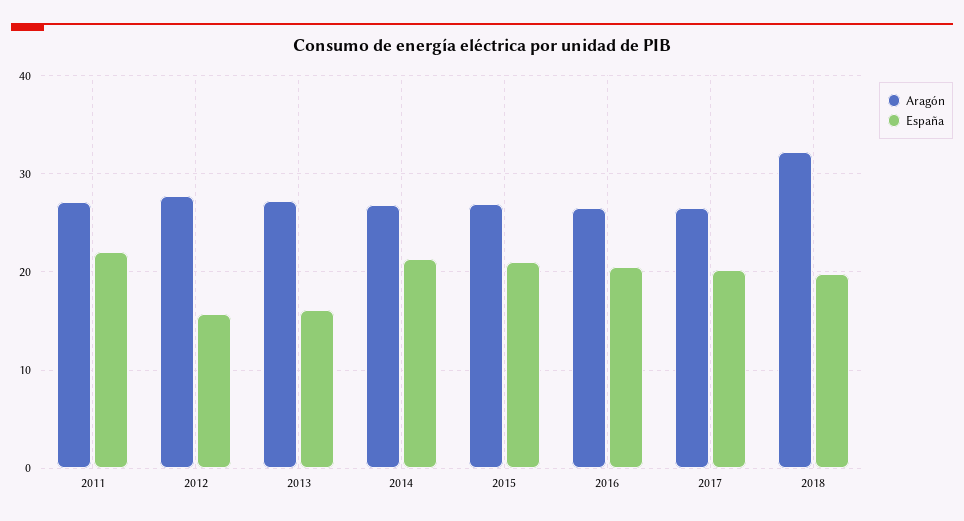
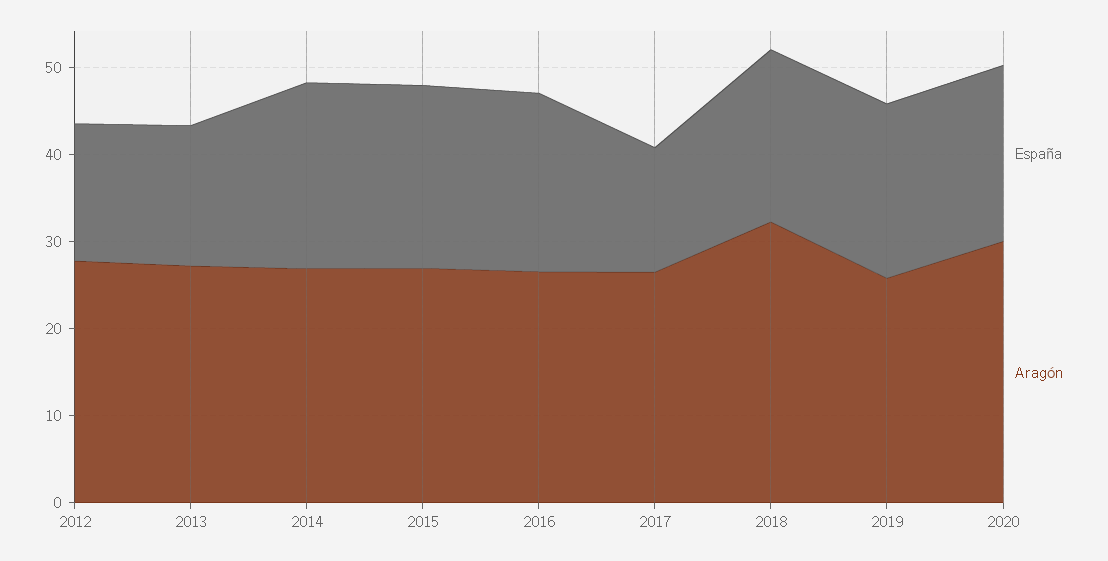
Aragón, 2011: 27 -> none
España, 2011: 22 -> none
España, 2017: 20 -> 14
España, 2019: none -> 20
Aragón, 2019: none -> 26
España, 2020: none -> 20
Aragón, 2020: none -> 30

